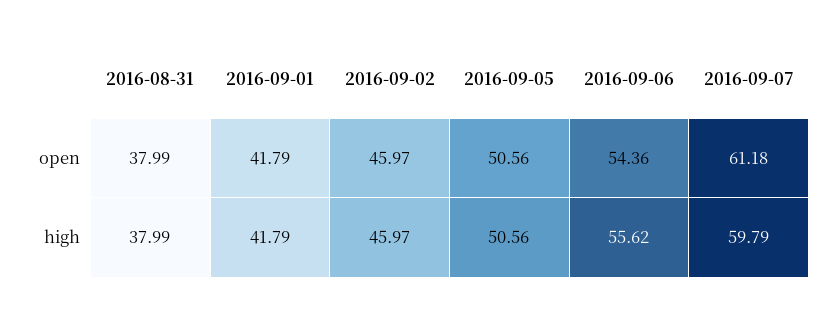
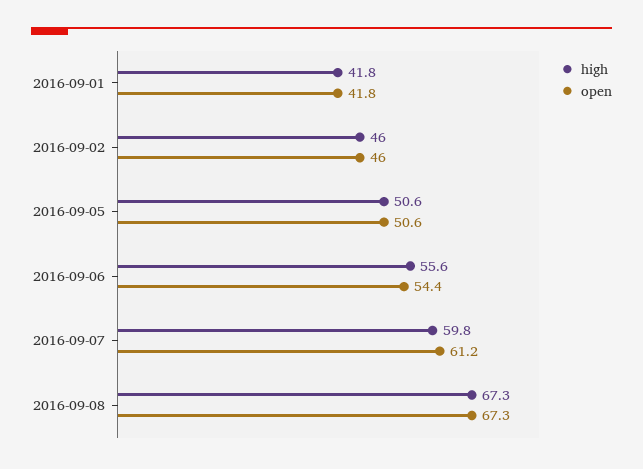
open, 2016-08-31: 37.99 -> none
high, 2016-08-31: 37.99 -> none
high, 2016-09-08: none -> 67.3
open, 2016-09-08: none -> 67.3

